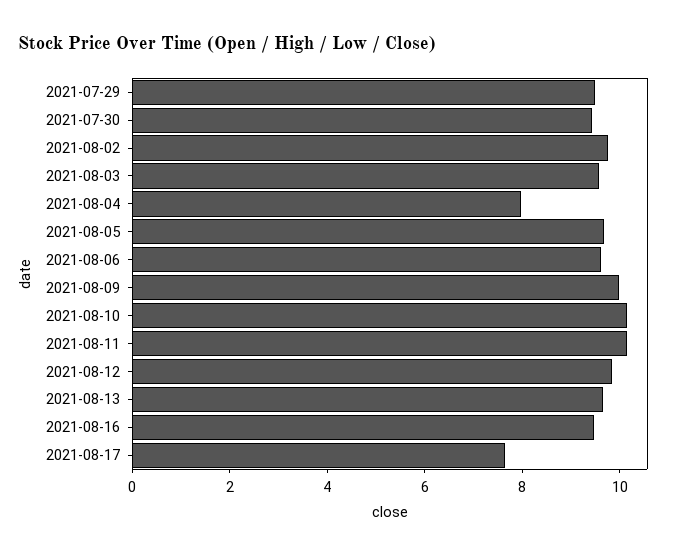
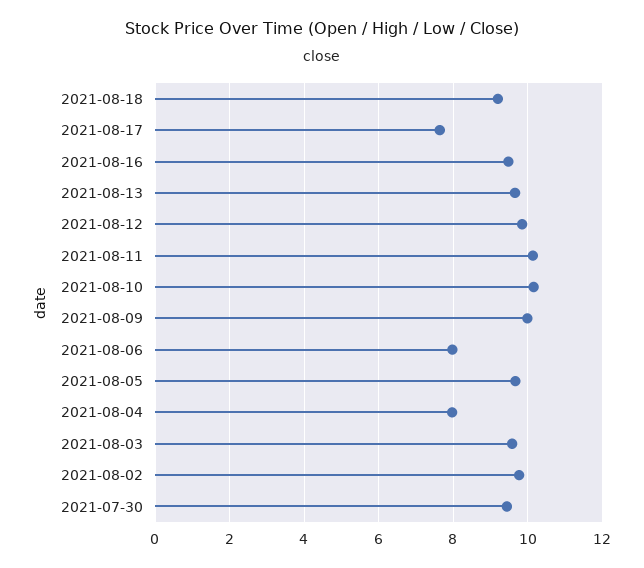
2021-07-29: 9.5 -> none
2021-08-06: 9.5 -> 8
2021-08-18: none -> 9.2

